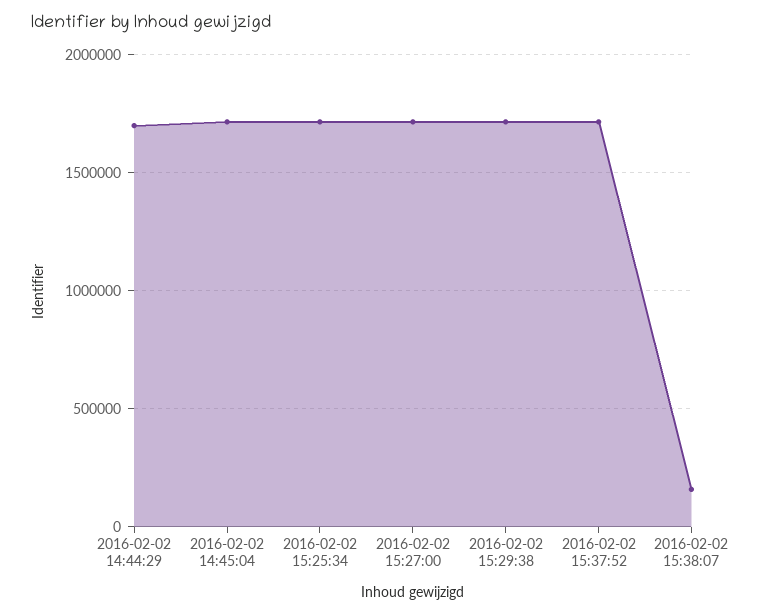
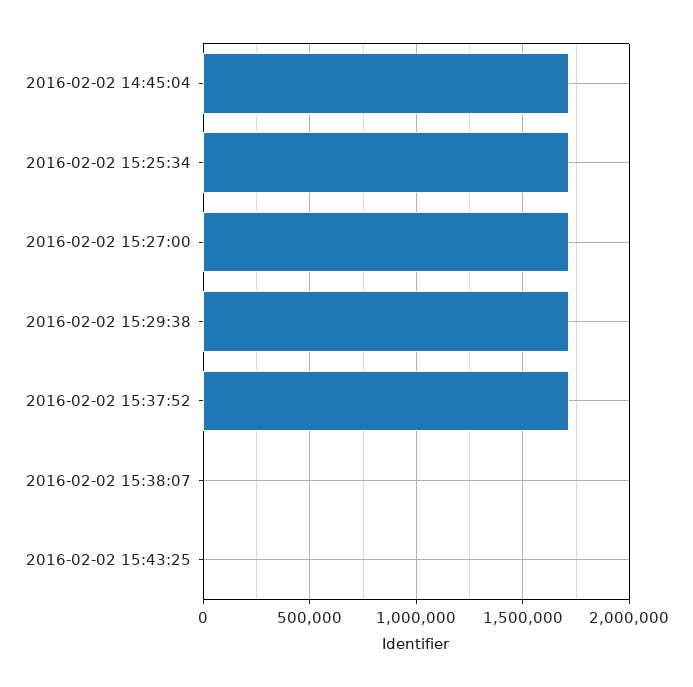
2016-02-02 14:44:29: 1700000 -> none
2016-02-02 15:38:07: 150000 -> 0
2016-02-02 15:43:25: none -> 0

